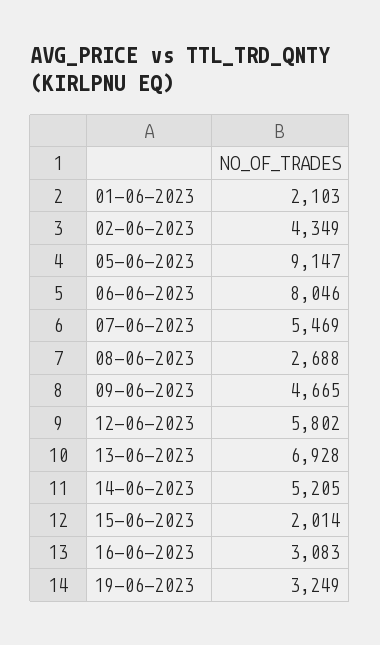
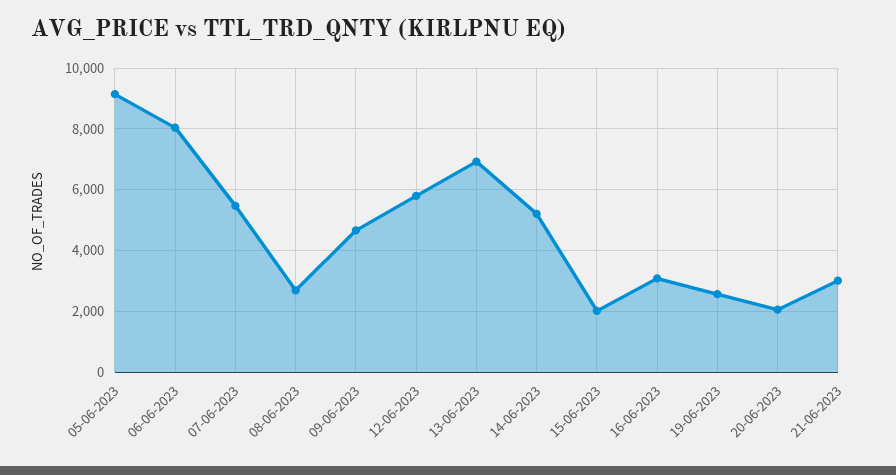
01-06-2023: 2103 -> none
02-06-2023: 4349 -> none
19-06-2023: 3249 -> 2600
20-06-2023: none -> 2000
21-06-2023: none -> 3000

